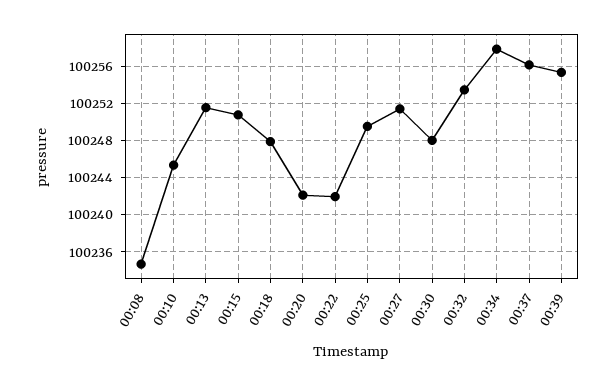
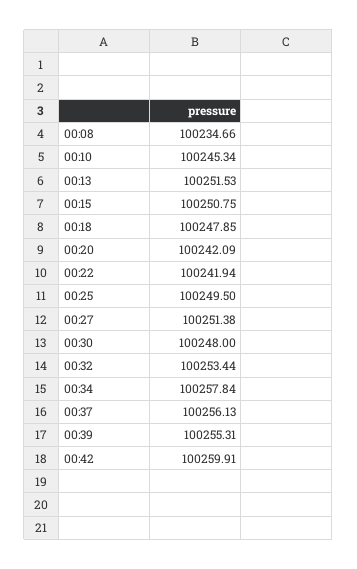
00:42: none -> 100259.91

